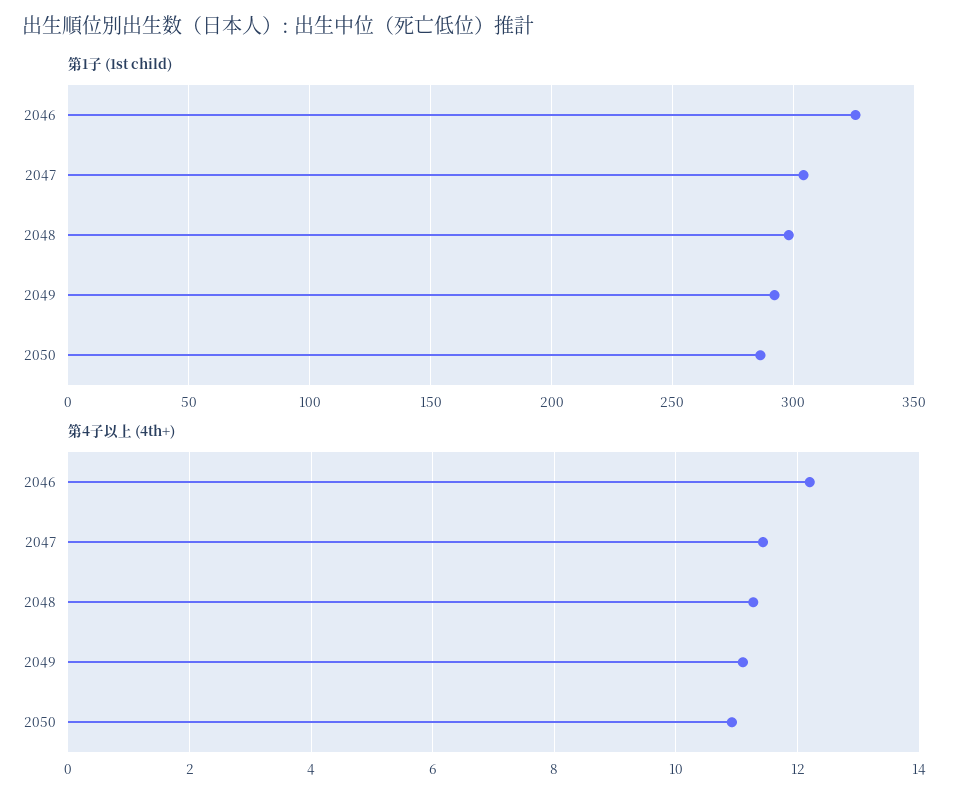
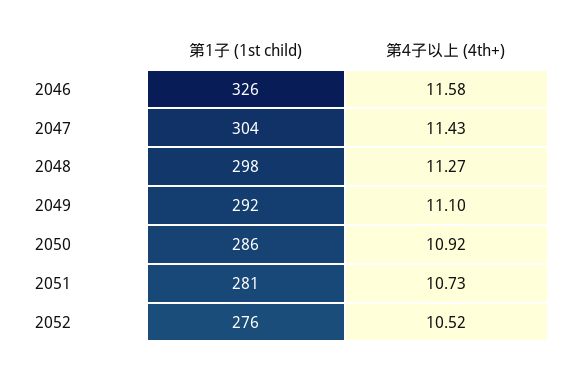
第4子以上 (4th+), 2046: 12.2 -> 11.58
第1子 (1st child), 2051: none -> 281
第4子以上 (4th+), 2051: none -> 10.73
第1子 (1st child), 2052: none -> 276
第4子以上 (4th+), 2052: none -> 10.52

